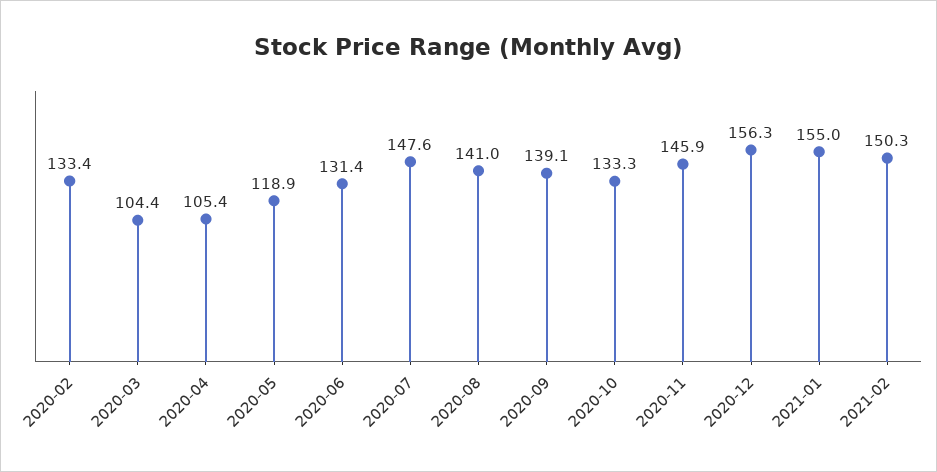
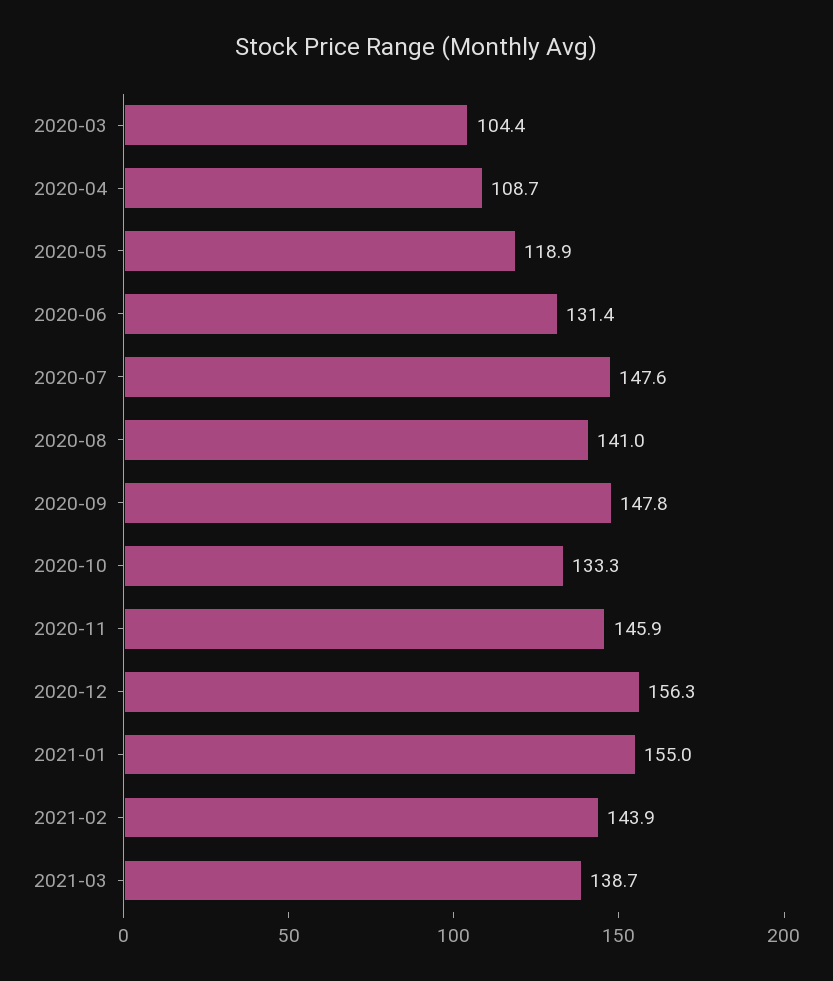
2020-02: 133.4 -> none
2020-04: 105.4 -> 108.7
2020-09: 139.1 -> 147.8
2021-02: 150.3 -> 143.9
2021-03: none -> 138.7

